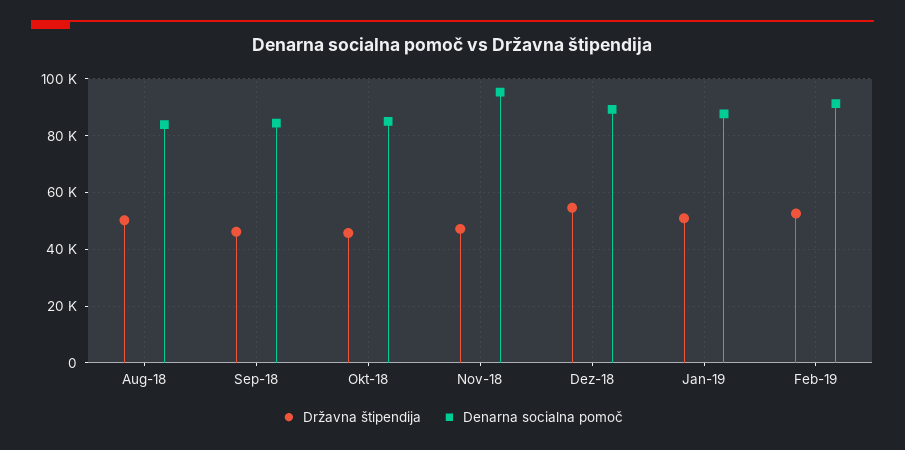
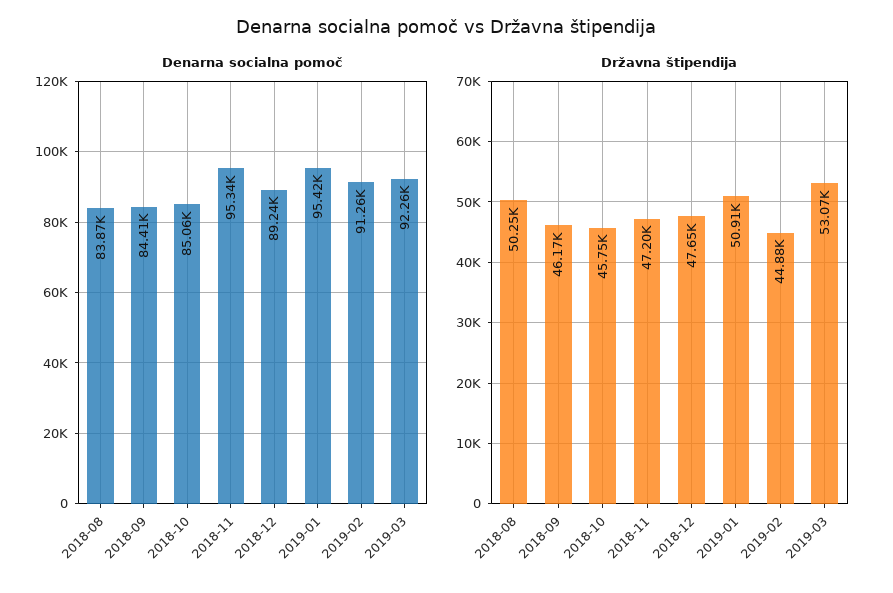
Državna štipendija, Dez-18: 55000 -> 47650
Denarna socialna pomoč, Jan-19: 87500 -> 95420
Državna štipendija, Feb-19: 52500 -> 44880
Denarna socialna pomoč, 2019-03: none -> 92260
Državna štipendija, 2019-03: none -> 53070

